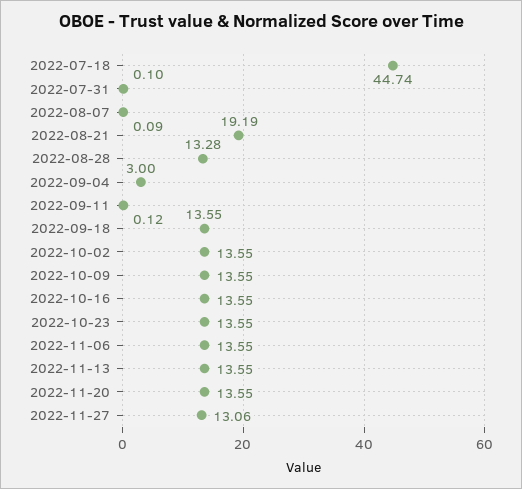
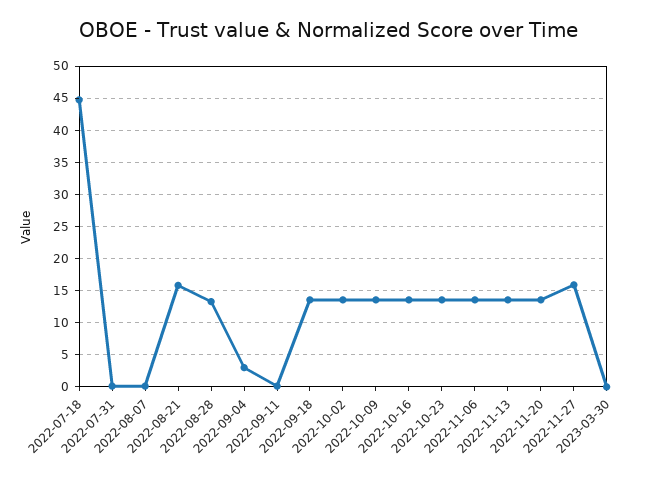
2022-08-21: 19.19 -> 16
2022-11-27: 13.06 -> 16
2023-03-30: none -> 0

